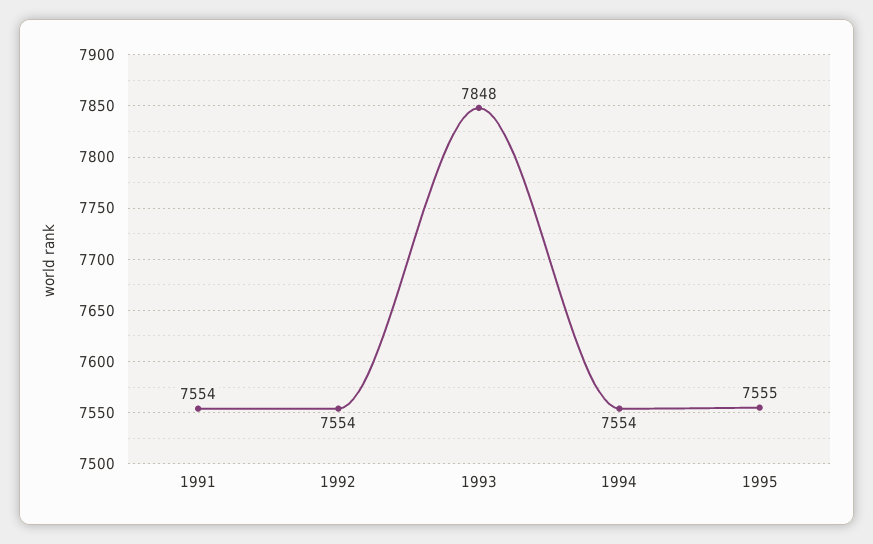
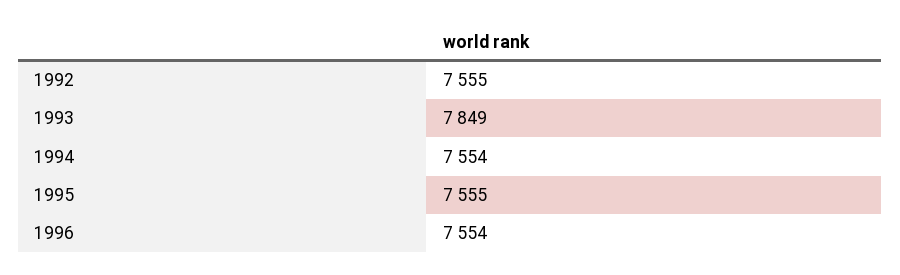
1991: 7554 -> none
1992: 7554 -> 7555
1993: 7848 -> 7849
1996: none -> 7554

